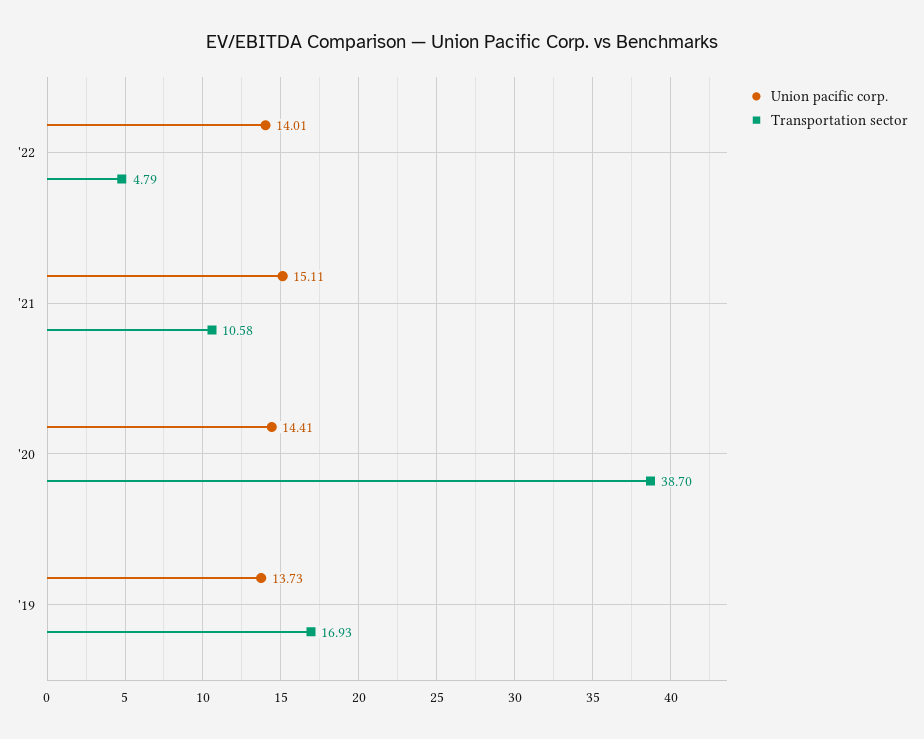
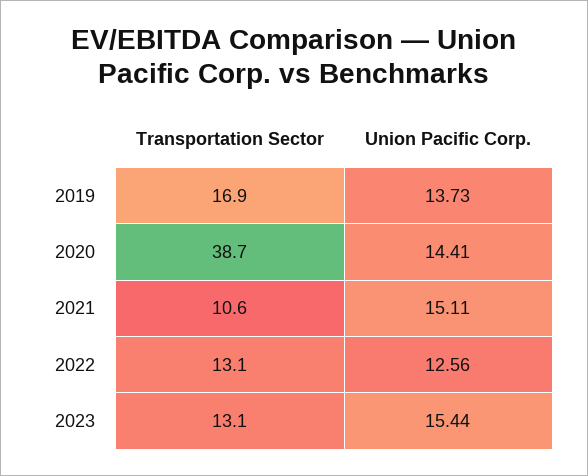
Union pacific corp., '22: 14.01 -> 12.56
Transportation sector, '22: 4.79 -> 13.1
Transportation sector, 2023: none -> 13.1
Union pacific corp., 2023: none -> 15.44

